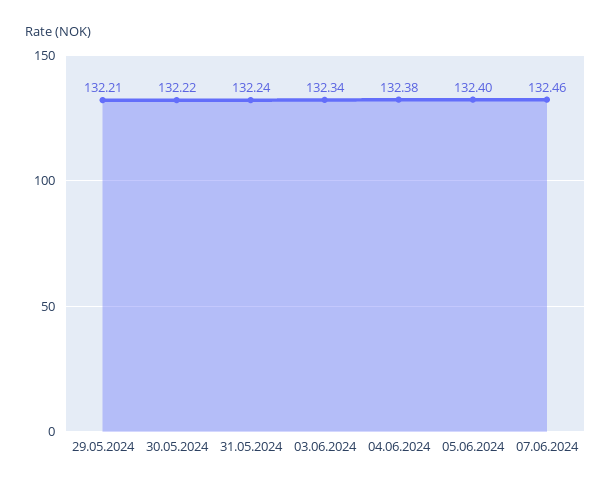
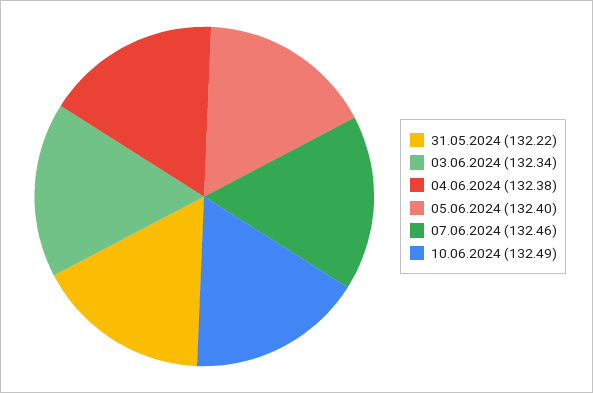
29.05.2024: 132.21 -> none
30.05.2024: 132.22 -> none
31.05.2024: 132.24 -> 132.22
10.06.2024: none -> 132.49

